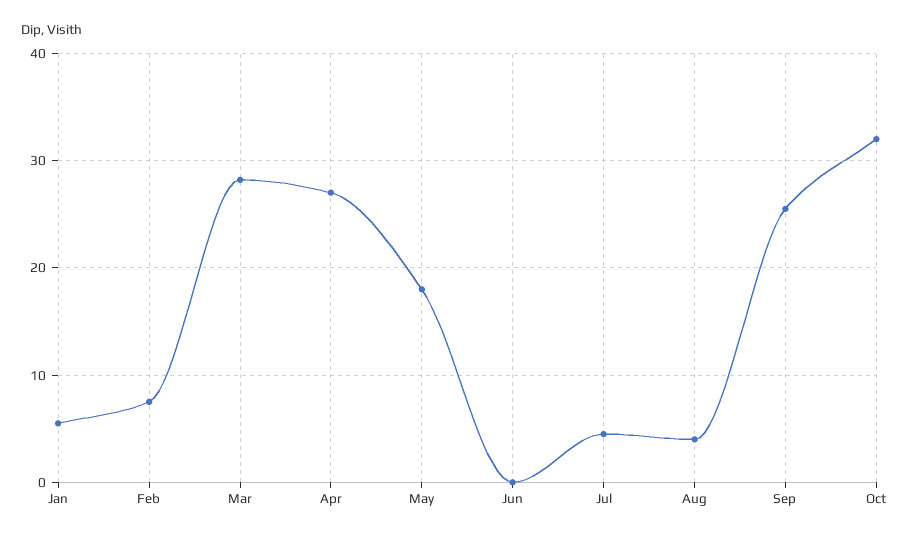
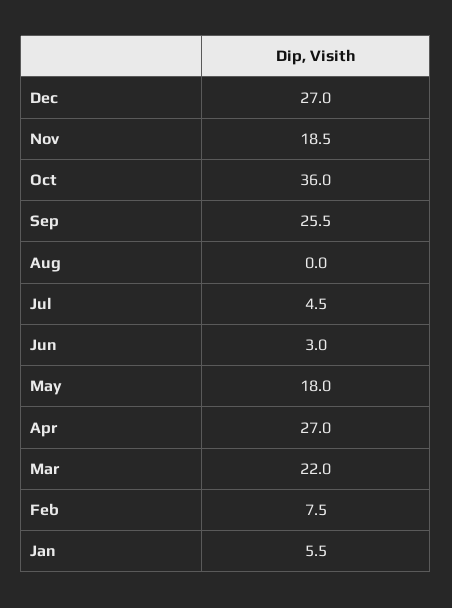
Mar: 28 -> 22
Jun: 0 -> 3
Aug: 4 -> 0
Oct: 32 -> 36
Dec: none -> 27
Nov: none -> 18.5

